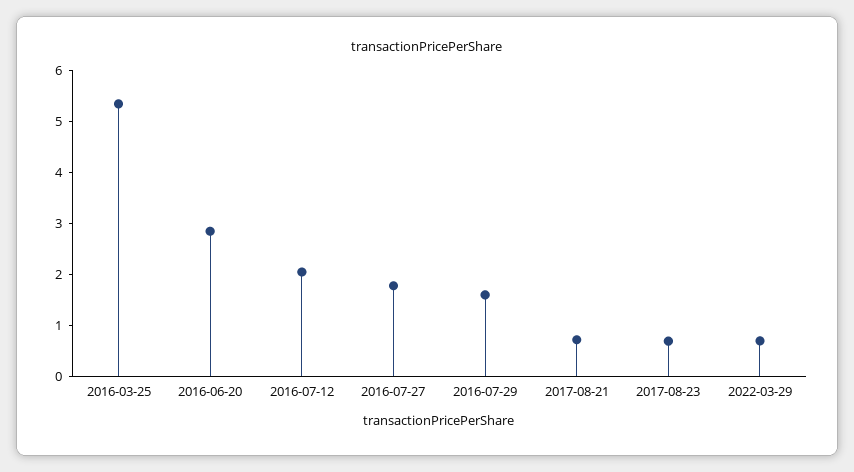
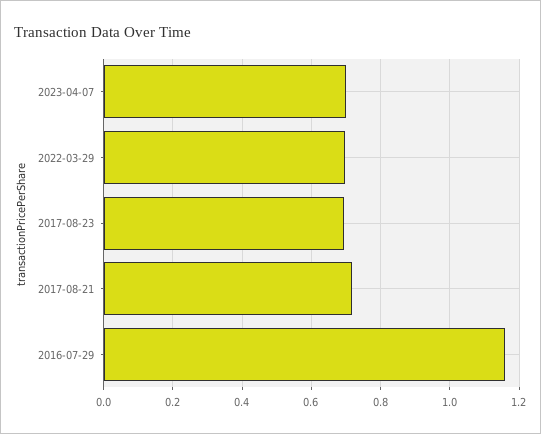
2016-03-25: 5.4 -> none
2016-06-20: 2.8 -> none
2016-07-12: 2 -> none
2016-07-27: 1.8 -> none
2016-07-29: 1.6 -> 1.16
2023-04-07: none -> 0.7

